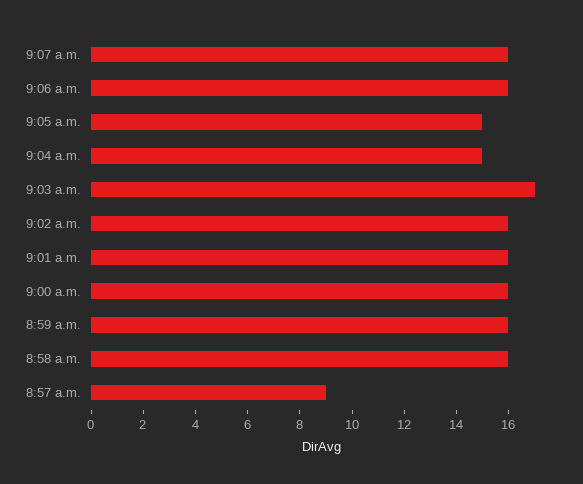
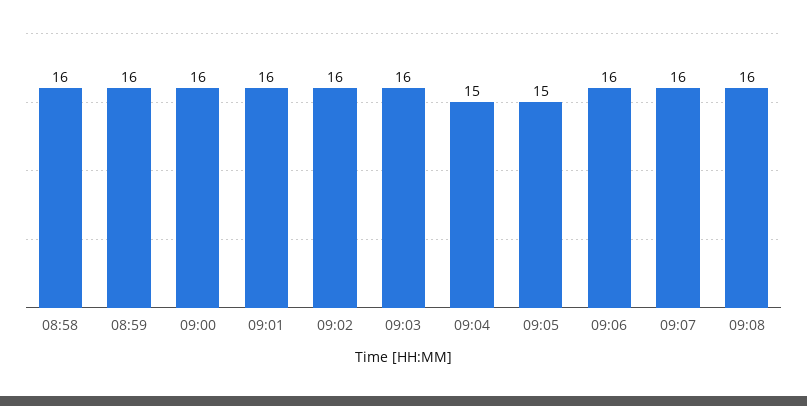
9:03 a.m.: 17 -> 16
8:57 a.m.: 9 -> none
09:08: none -> 16

